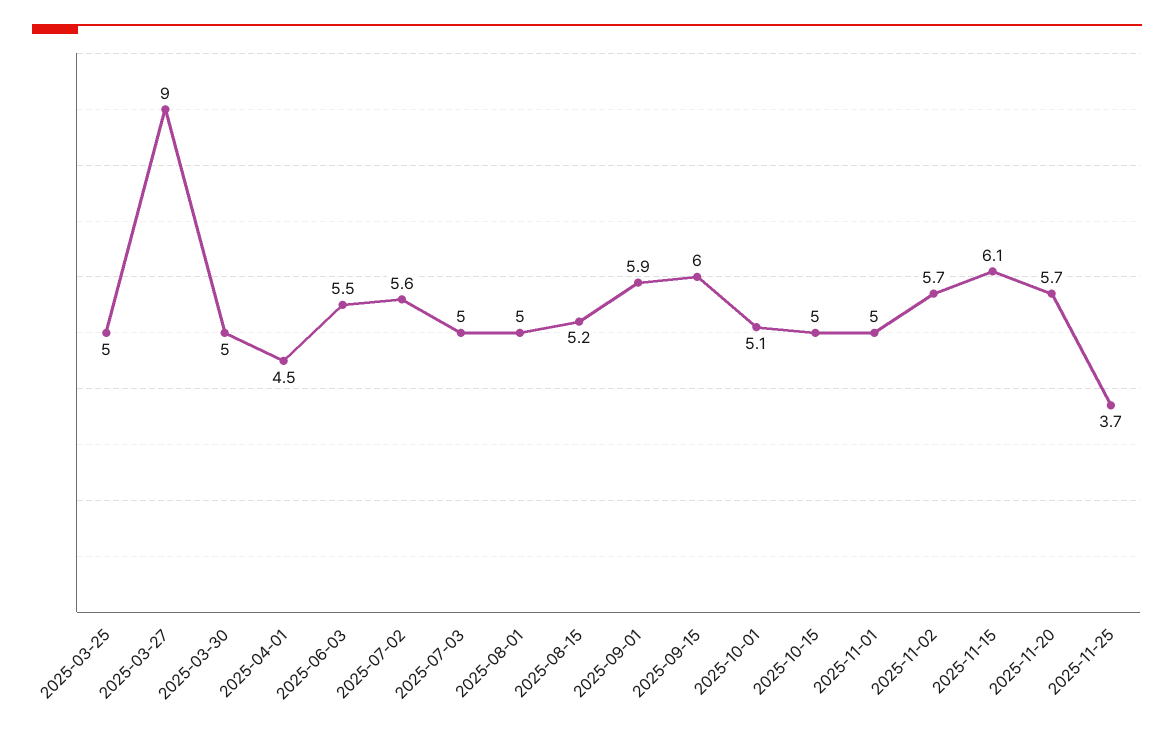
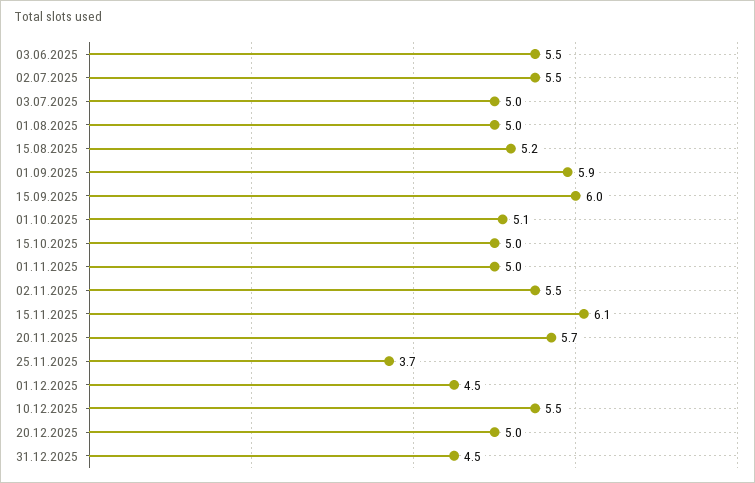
2025-03-25: 5 -> none
2025-03-27: 9 -> none
2025-03-30: 5 -> none
2025-04-01: 4.5 -> none
2025-07-02: 5.6 -> 5.5
2025-11-02: 5.7 -> 5.5
01.12.2025: none -> 4.5
10.12.2025: none -> 5.5
20.12.2025: none -> 5
31.12.2025: none -> 4.5

